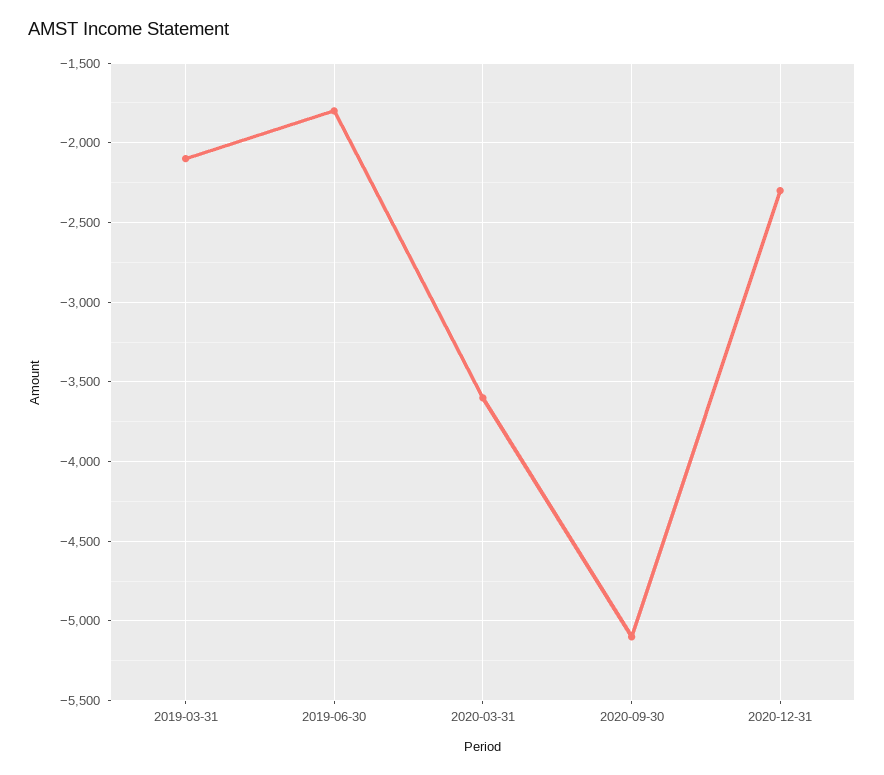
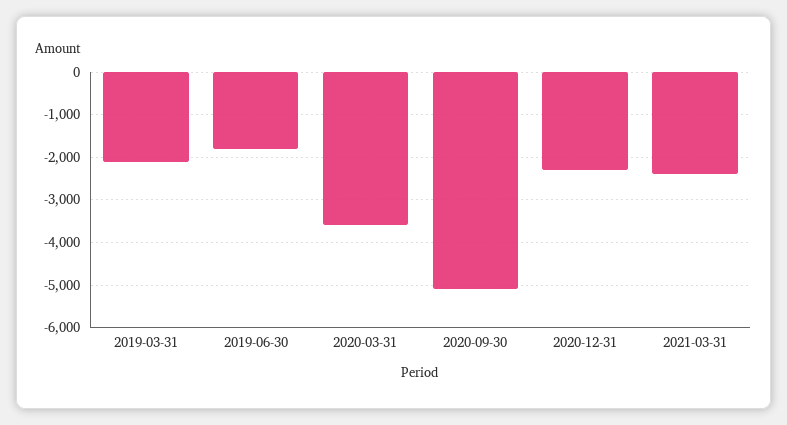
2021-03-31: none -> -2400

